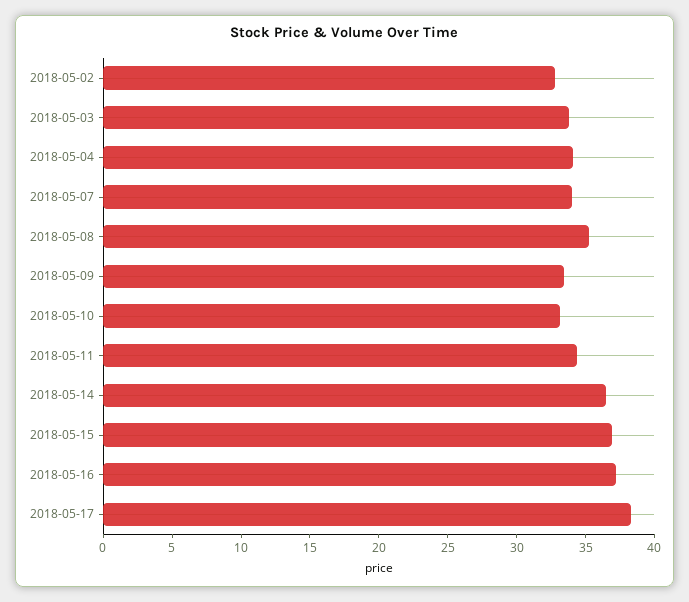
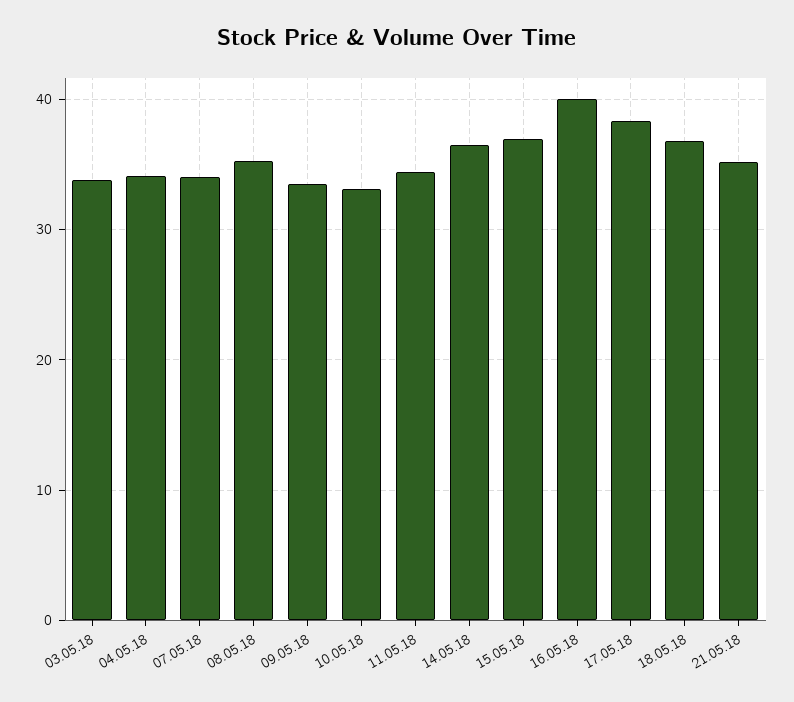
2018-05-02: 33 -> none
2018-05-16: 37 -> 40
18.05.18: none -> 37
21.05.18: none -> 35

